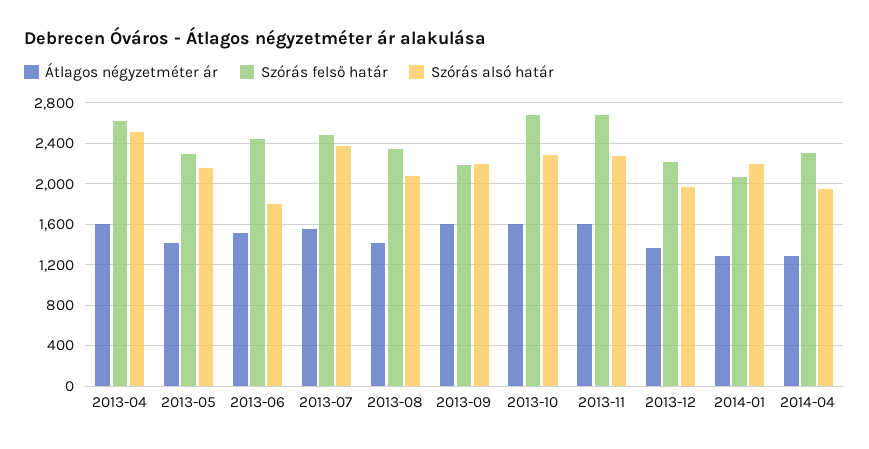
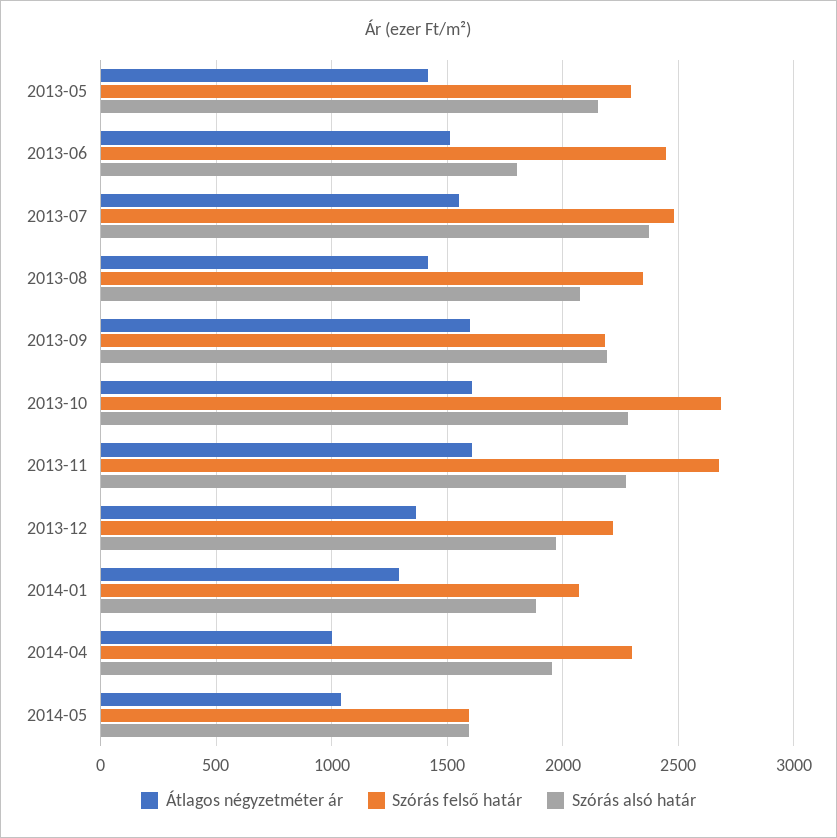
Átlagos négyzetméter ár, 2013-04: 1600 -> none
Szórás felső határ, 2013-04: 2600 -> none
Szórás alsó határ, 2013-04: 2500 -> none
Szórás alsó határ, 2014-01: 2200 -> 1900
Átlagos négyzetméter ár, 2014-04: 1300 -> 1000
Átlagos négyzetméter ár, 2014-05: none -> 1050
Szórás felső határ, 2014-05: none -> 1600
Szórás alsó határ, 2014-05: none -> 1600

